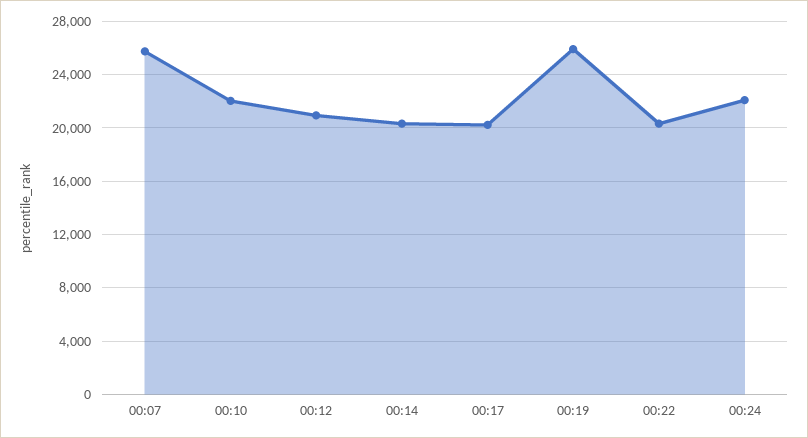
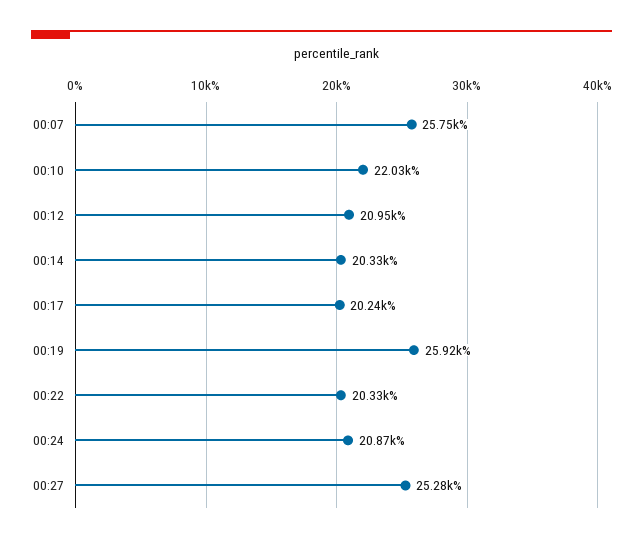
00:24: 22000 -> 20870
00:27: none -> 25280

